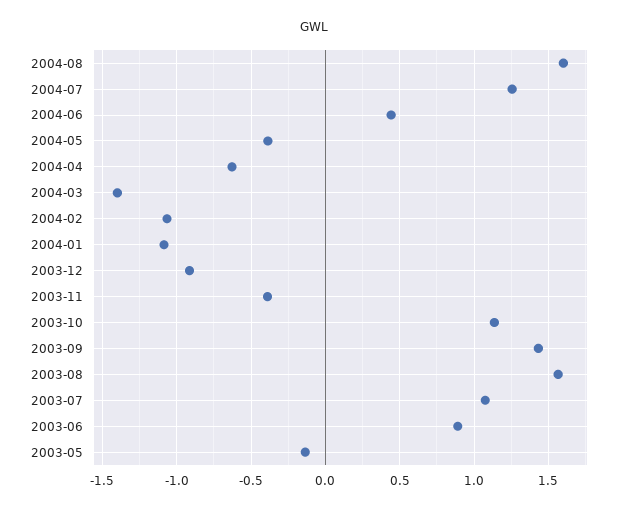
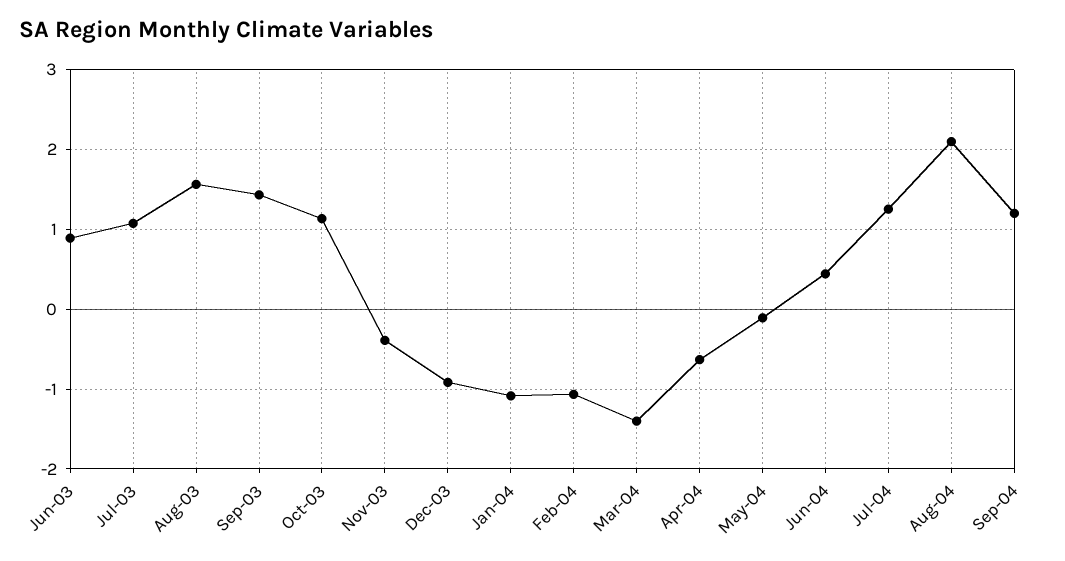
2004-08: 1.6 -> 2.1
2004-05: -0.4 -> -0.1
2003-05: -0.15 -> none
Sep-04: none -> 1.2

